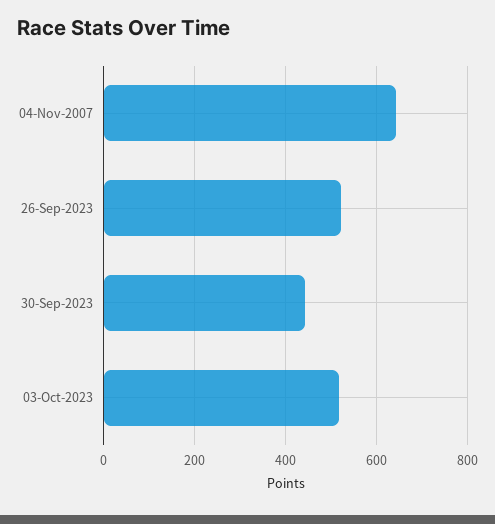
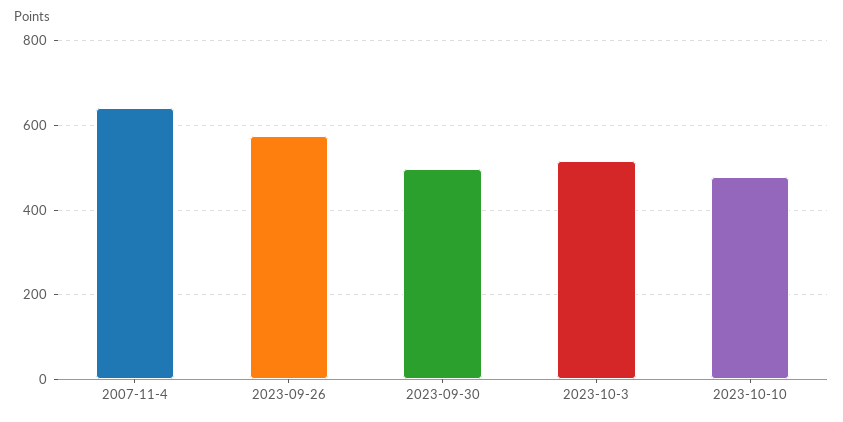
26-Sep-2023: 520 -> 580
30-Sep-2023: 440 -> 500
2023-10-10: none -> 480

